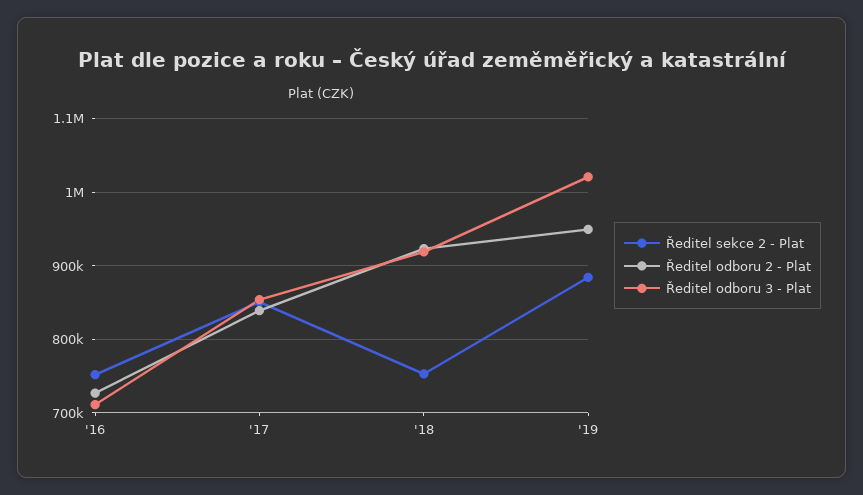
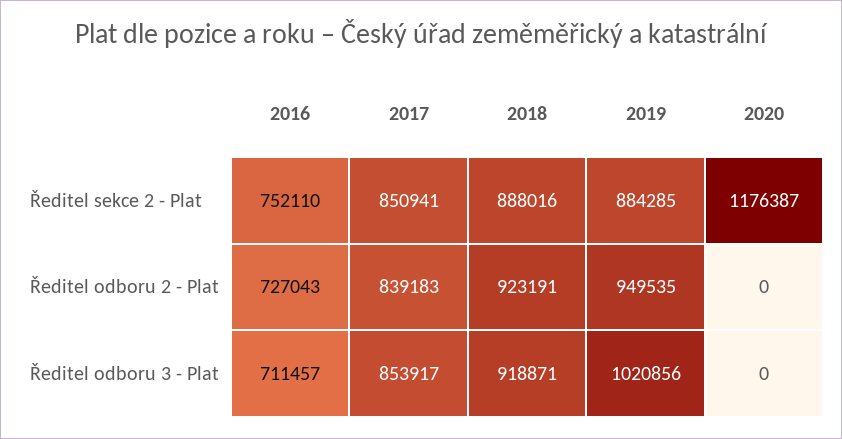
Ředitel sekce 2 - Plat, '18: 750000 -> 888016
Ředitel sekce 2 - Plat, 2020: none -> 1176387
Ředitel odboru 2 - Plat, 2020: none -> 0
Ředitel odboru 3 - Plat, 2020: none -> 0

